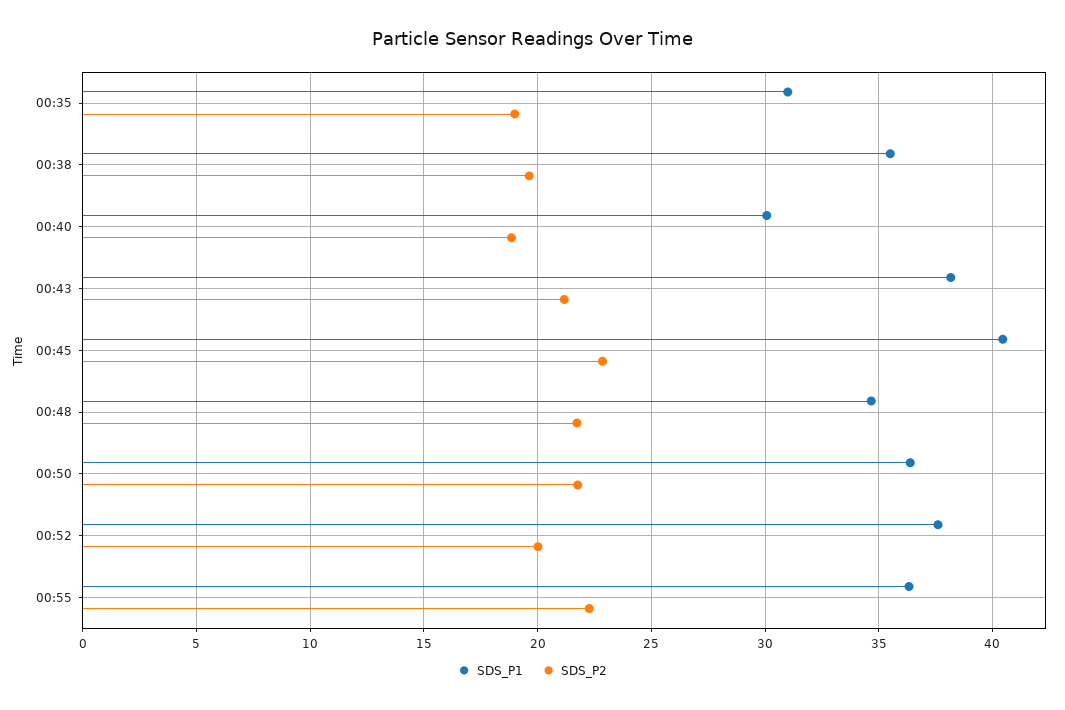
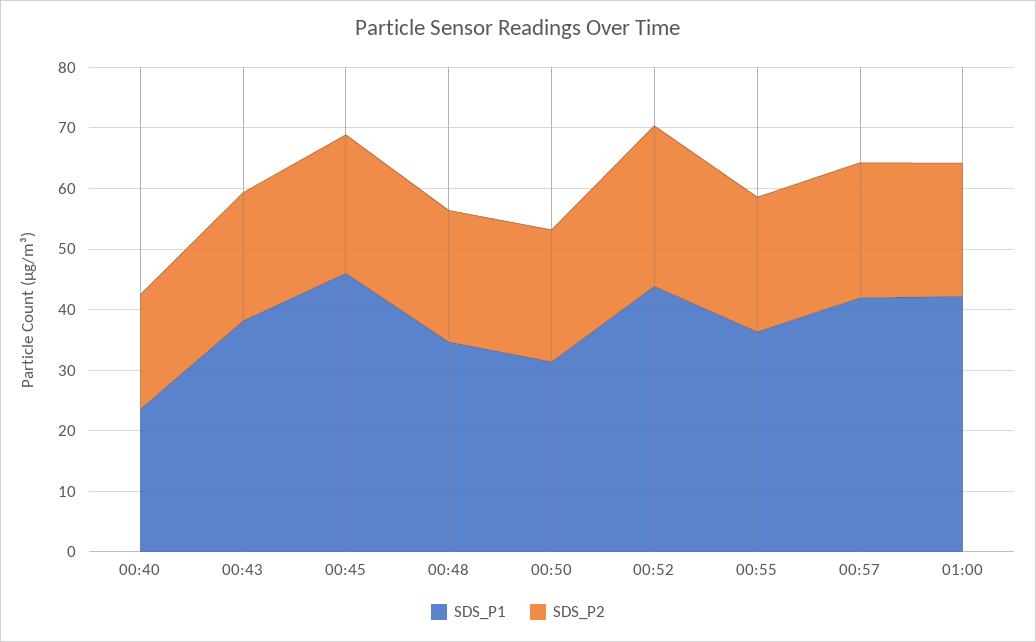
SDS_P1, 00:35: 31 -> none
SDS_P2, 00:35: 19 -> none
SDS_P1, 00:38: 35.5 -> none
SDS_P2, 00:38: 19.5 -> none
SDS_P1, 00:40: 30 -> 24
SDS_P1, 00:45: 40.5 -> 46
SDS_P1, 00:50: 36.5 -> 32
SDS_P1, 00:52: 37.5 -> 44
SDS_P2, 00:52: 20 -> 26
SDS_P1, 00:57: none -> 42
SDS_P2, 00:57: none -> 22
SDS_P1, 01:00: none -> 42
SDS_P2, 01:00: none -> 22

